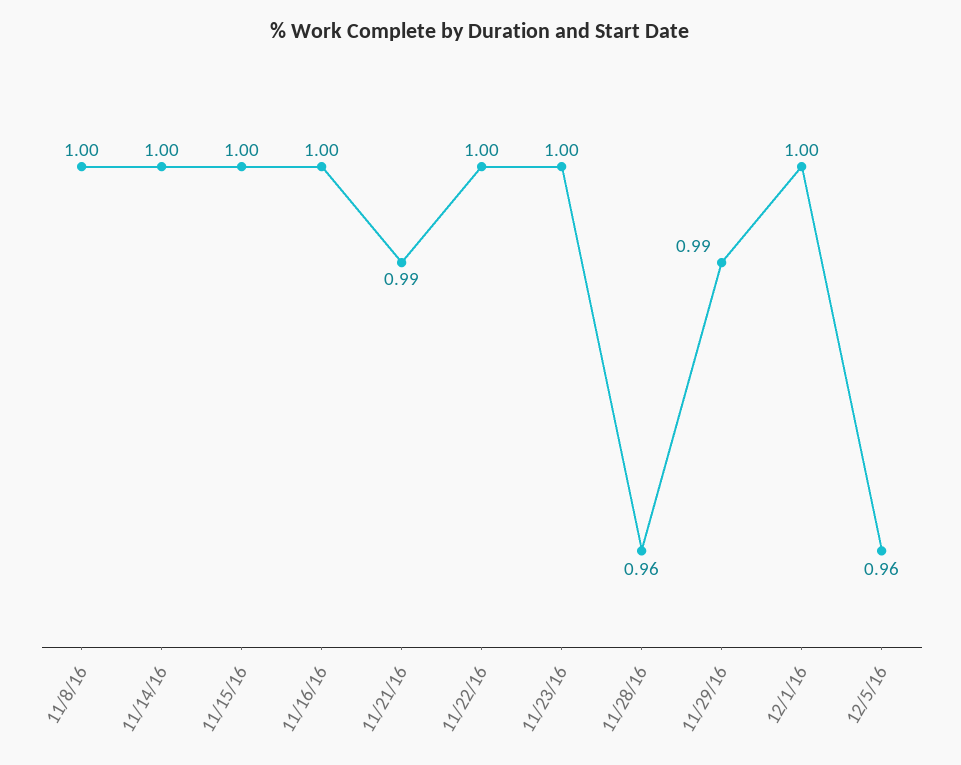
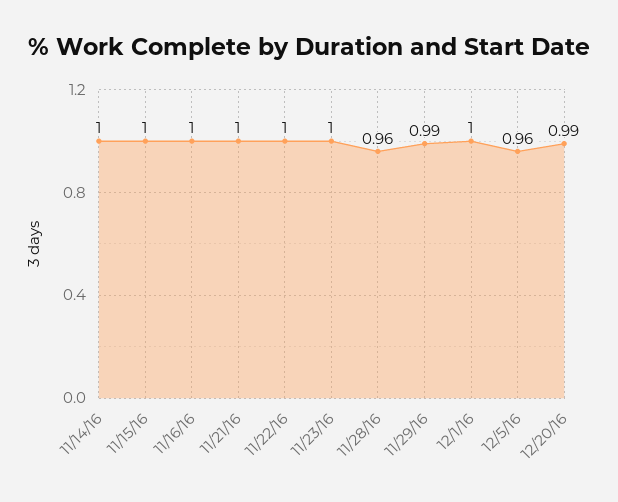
11/8/16: 1 -> none
11/21/16: 0.99 -> 1
12/20/16: none -> 0.99

